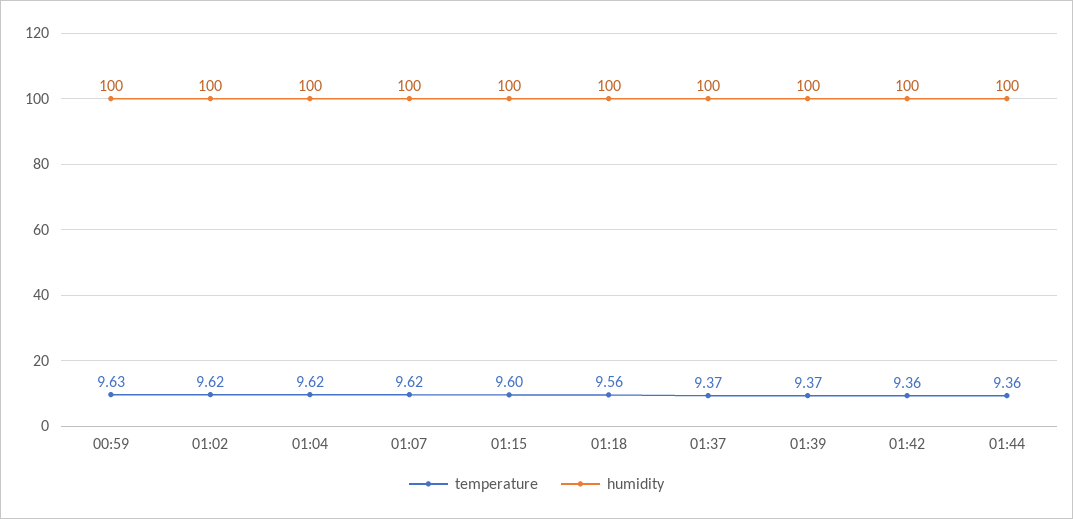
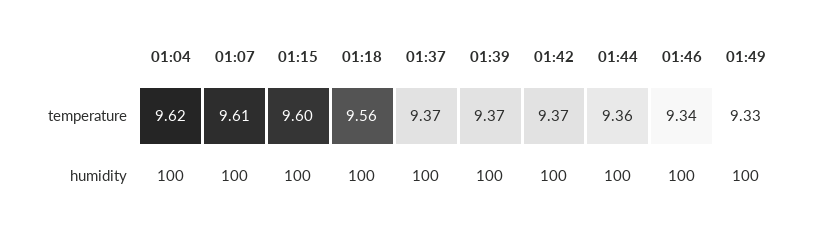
temperature, 00:59: 9.63 -> none
humidity, 00:59: 100 -> none
temperature, 01:02: 9.62 -> none
humidity, 01:02: 100 -> none
temperature, 01:07: 9.62 -> 9.61
temperature, 01:42: 9.36 -> 9.37
temperature, 01:46: none -> 9.34
temperature, 01:49: none -> 9.33
humidity, 01:46: none -> 100
humidity, 01:49: none -> 100

